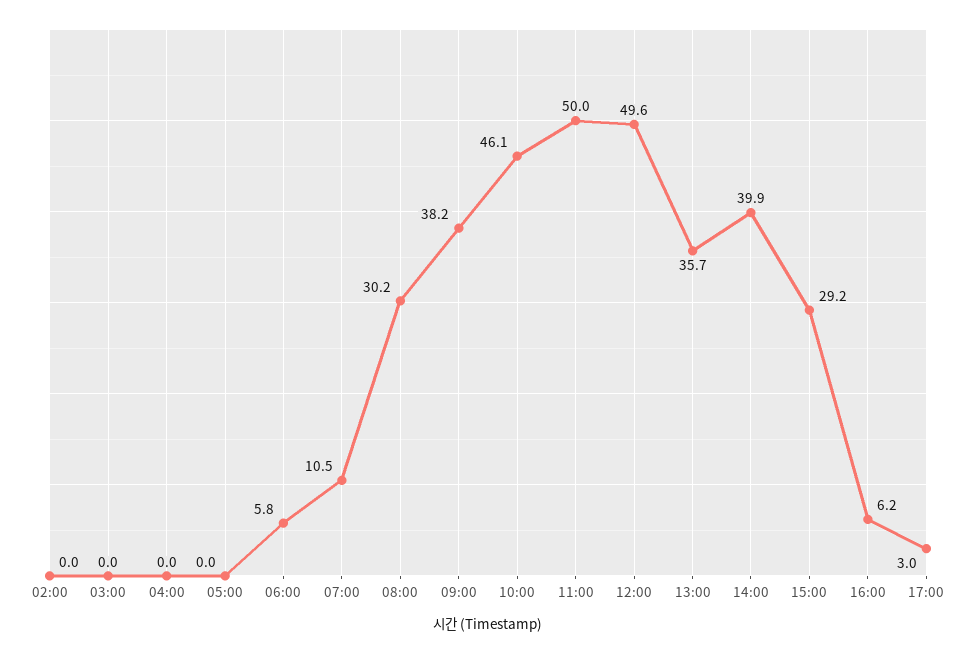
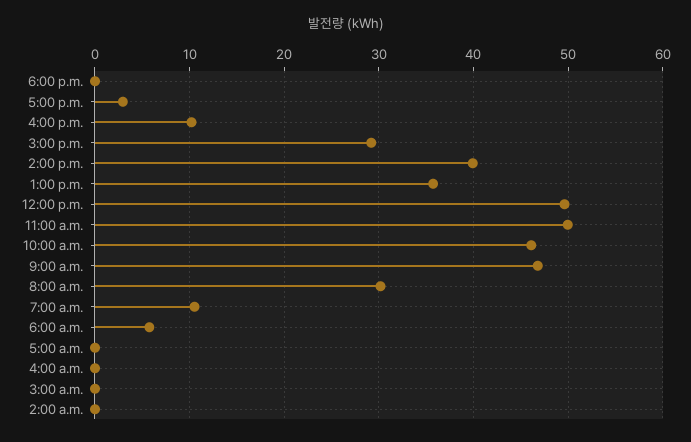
09:00: 38.2 -> 47
16:00: 6.2 -> 10
6:00 p.m.: none -> 0

